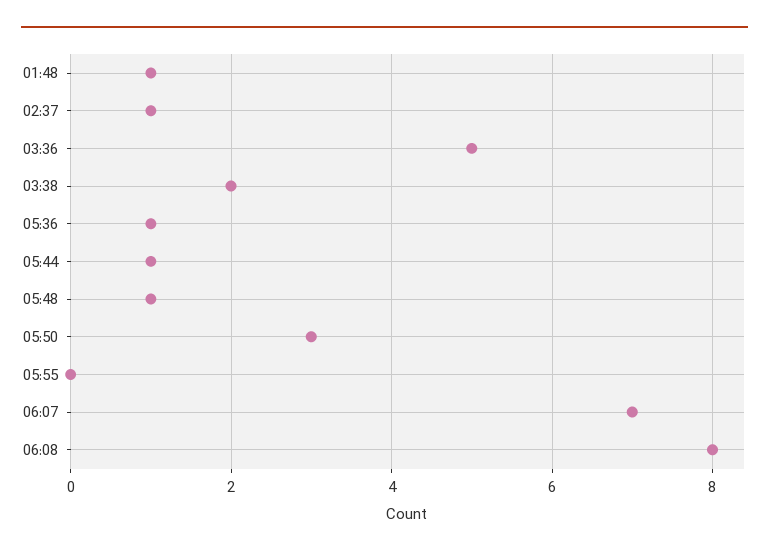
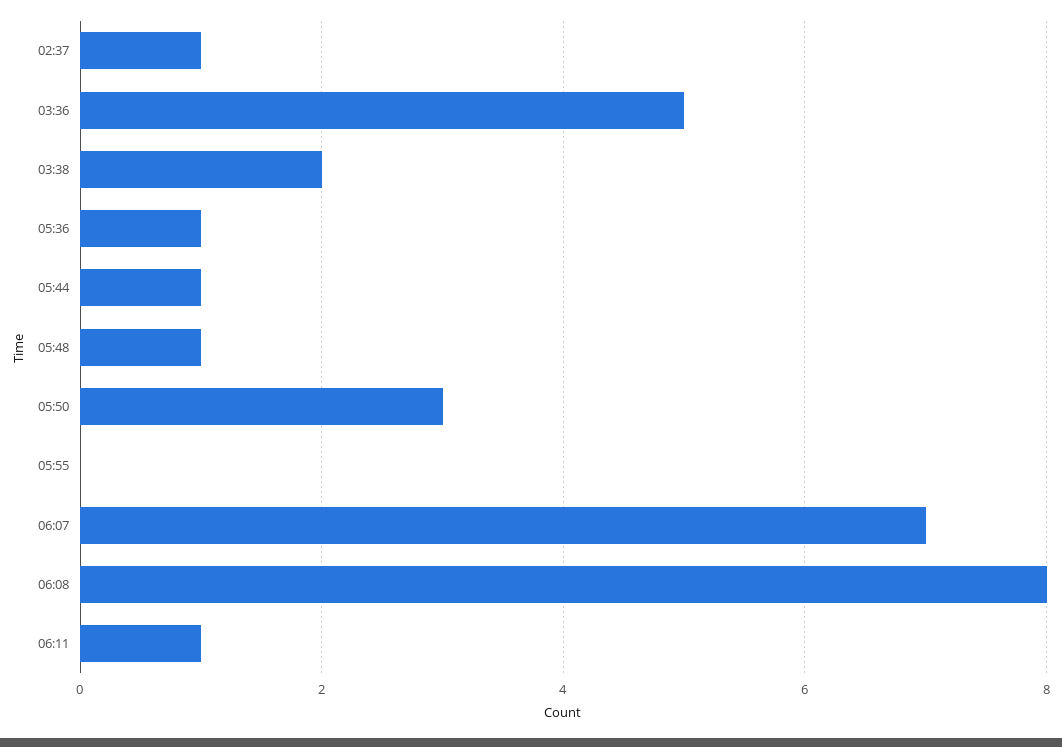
01:48: 1 -> none
06:11: none -> 1

